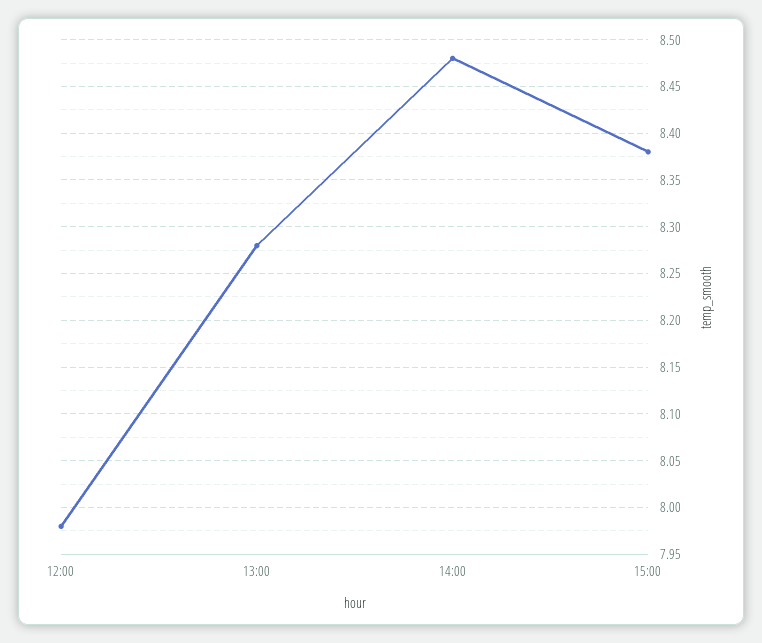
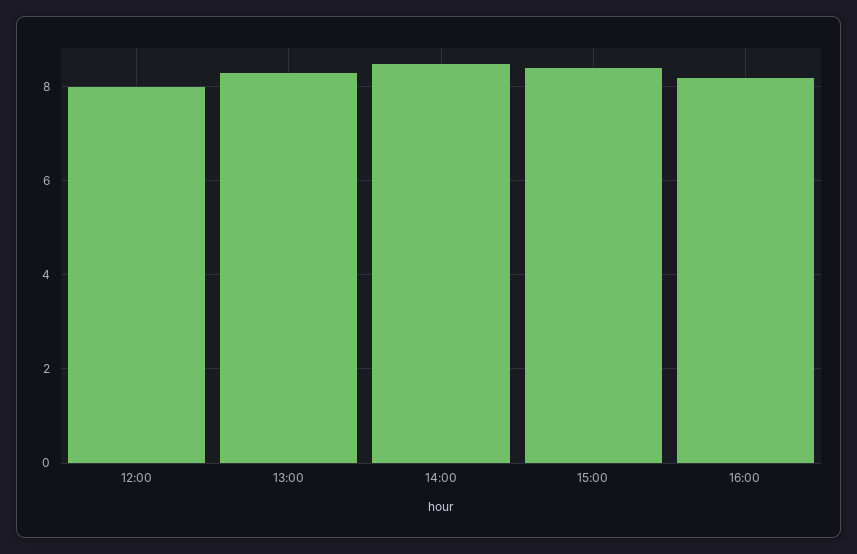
16:00: none -> 8.2

